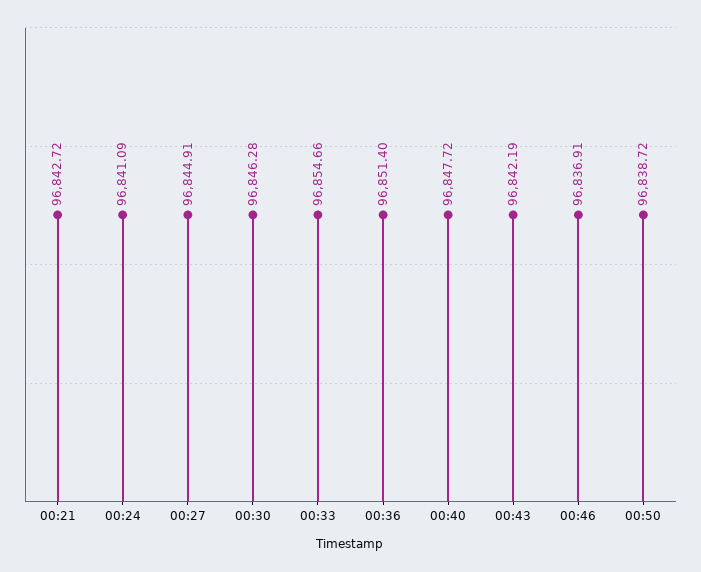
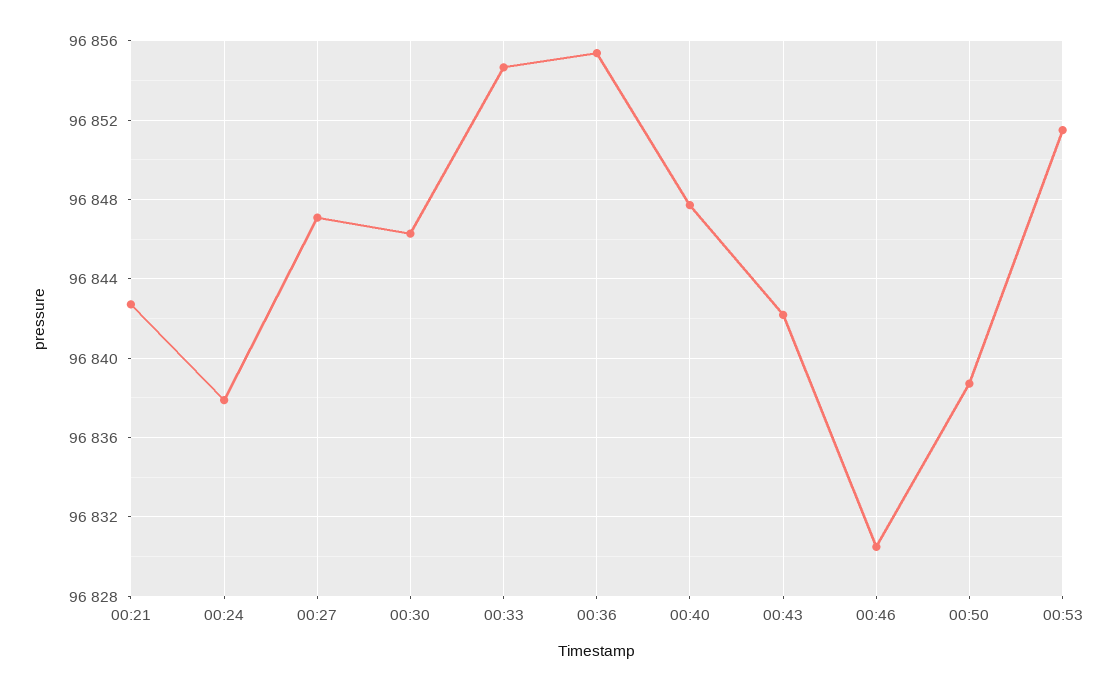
00:24: 96841.09 -> 96838
00:27: 96844.91 -> 96847
00:36: 96851.4 -> 96855.5
00:46: 96836.91 -> 96830.5
00:53: none -> 96851.5

